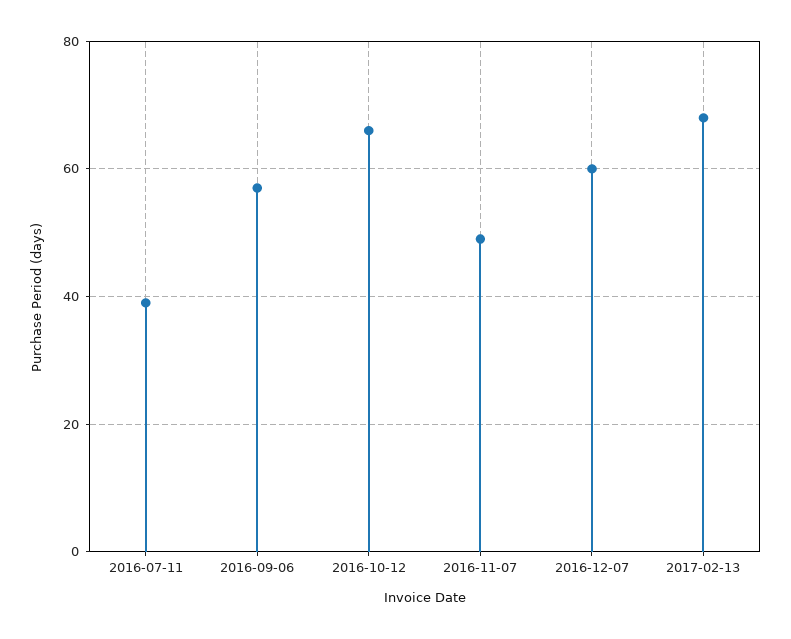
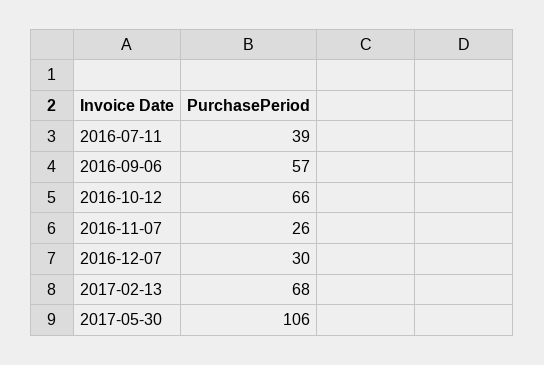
2016-11-07: 50 -> 26
2016-12-07: 60 -> 30
2017-05-30: none -> 106

